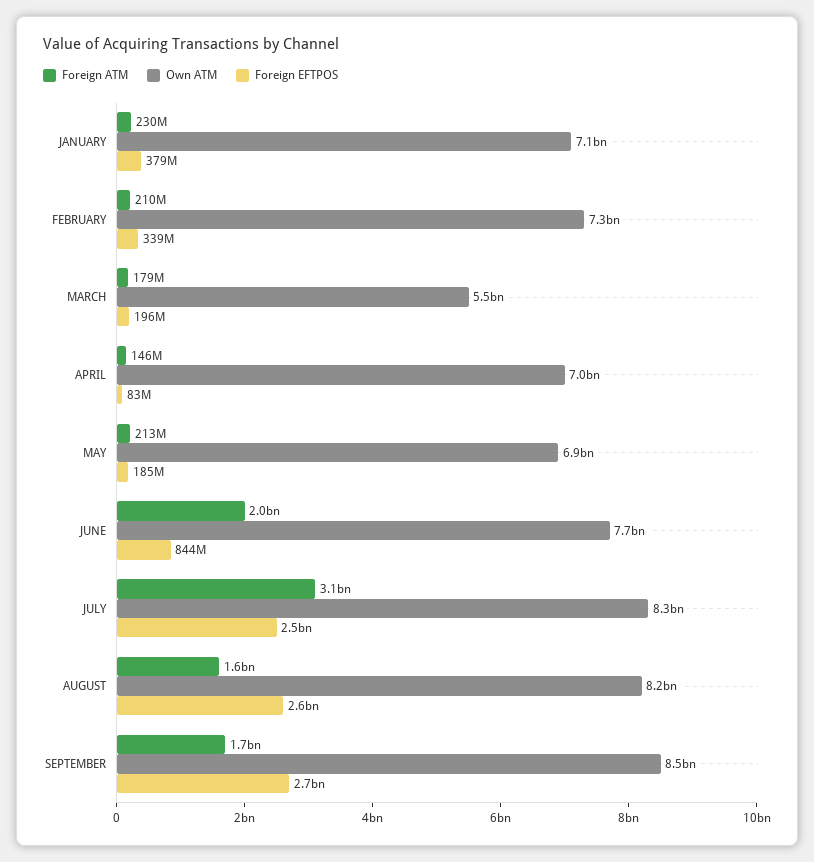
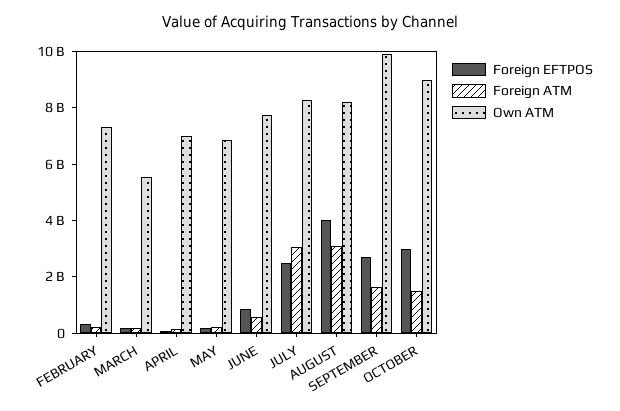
Foreign ATM, JANUARY: 230000000 -> none
Own ATM, JANUARY: 7100000000 -> none
Foreign EFTPOS, JANUARY: 379000000 -> none
Foreign ATM, JUNE: 2000000000 -> 500000000
Foreign ATM, AUGUST: 1600000000 -> 3000000000
Foreign EFTPOS, AUGUST: 2600000000 -> 4000000000
Own ATM, SEPTEMBER: 8500000000 -> 10000000000
Foreign EFTPOS, OCTOBER: none -> 3000000000
Foreign ATM, OCTOBER: none -> 1500000000
Own ATM, OCTOBER: none -> 9000000000

